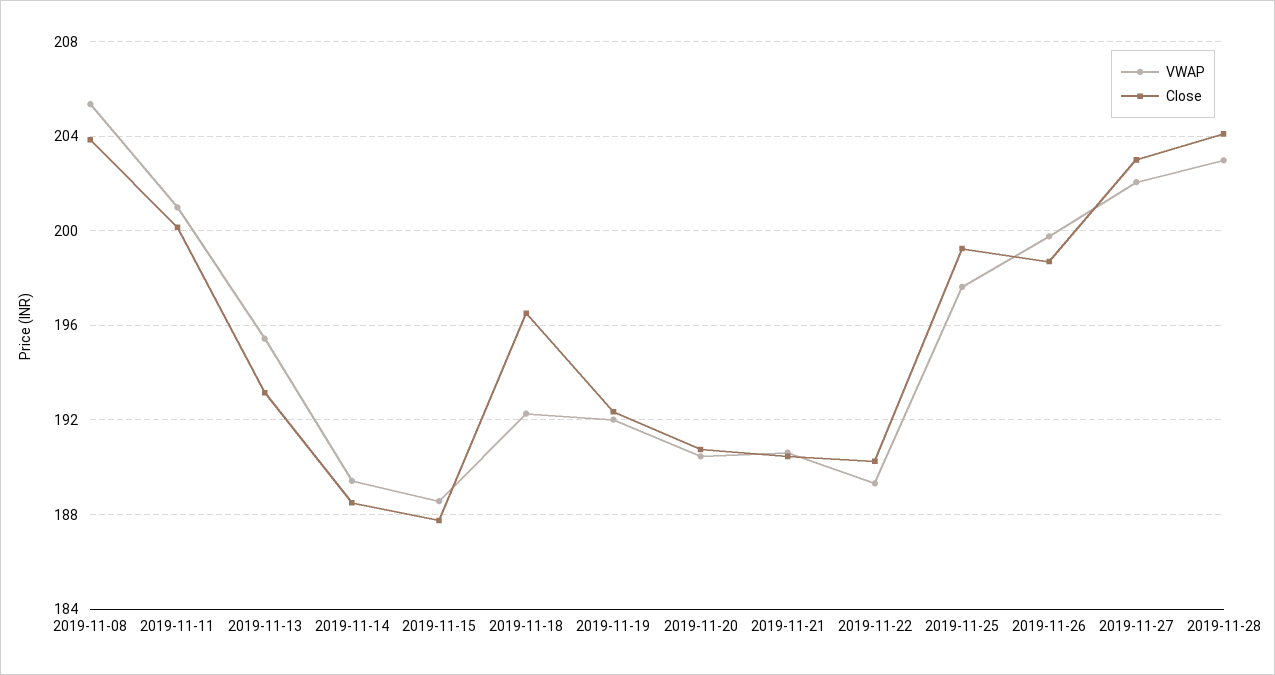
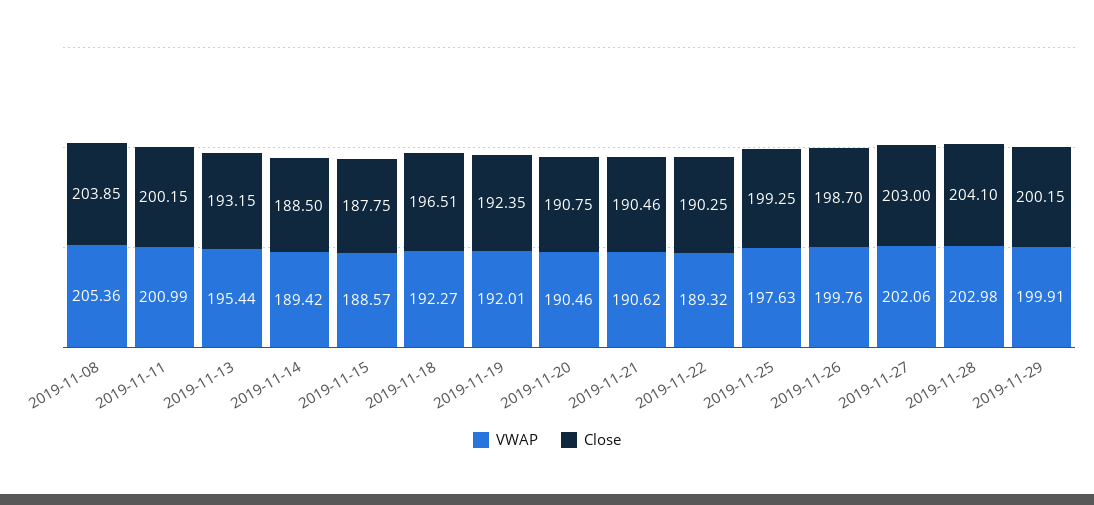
VWAP, 2019-11-29: none -> 199.91
Close, 2019-11-29: none -> 200.15

